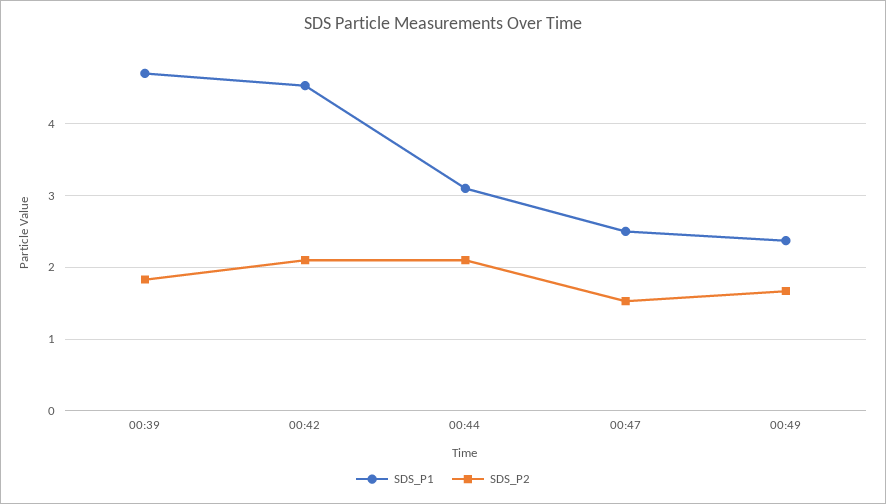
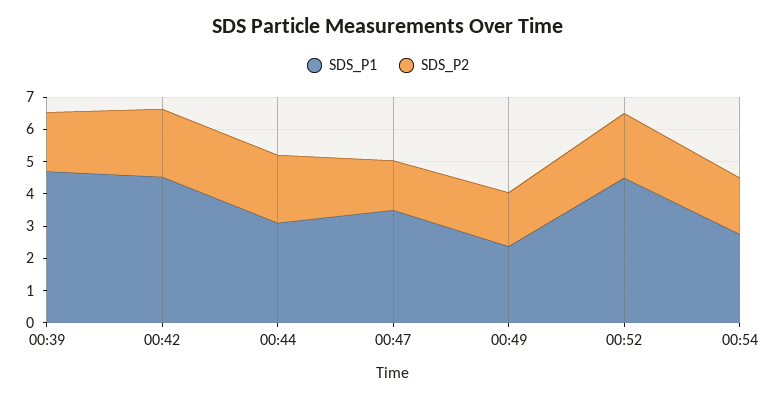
SDS_P1, 00:47: 2.5 -> 3.5
SDS_P1, 00:52: none -> 4.5
SDS_P2, 00:52: none -> 2
SDS_P1, 00:54: none -> 2.75
SDS_P2, 00:54: none -> 1.75

